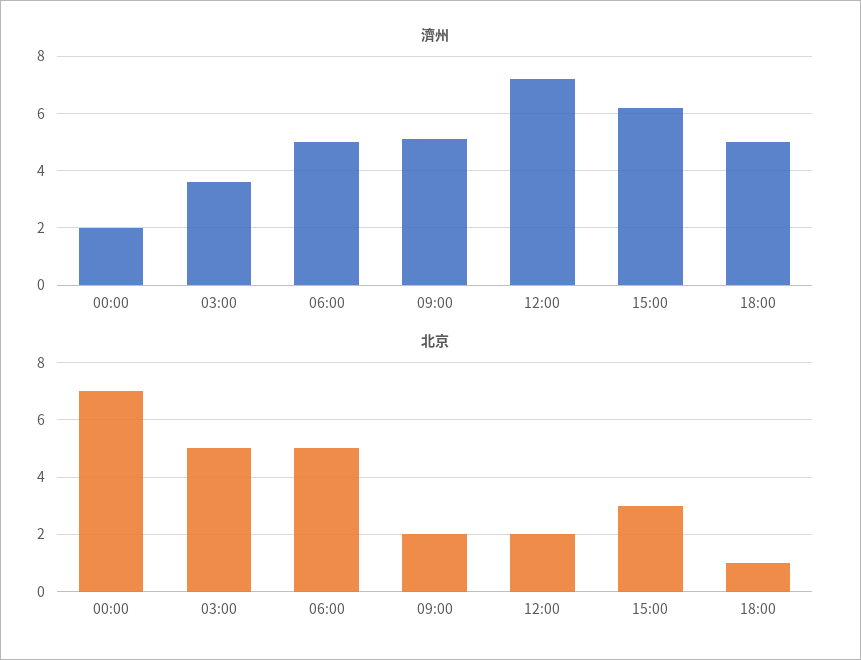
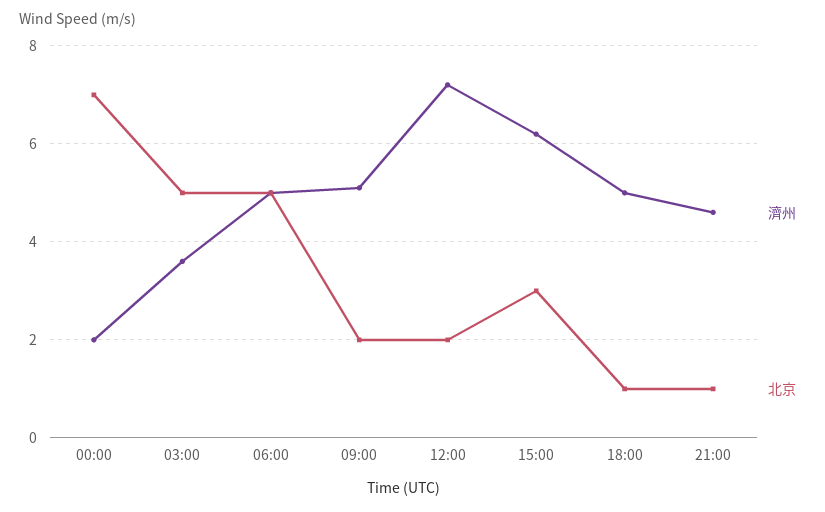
濟州, 21:00: none -> 4.5
北京, 21:00: none -> 1

